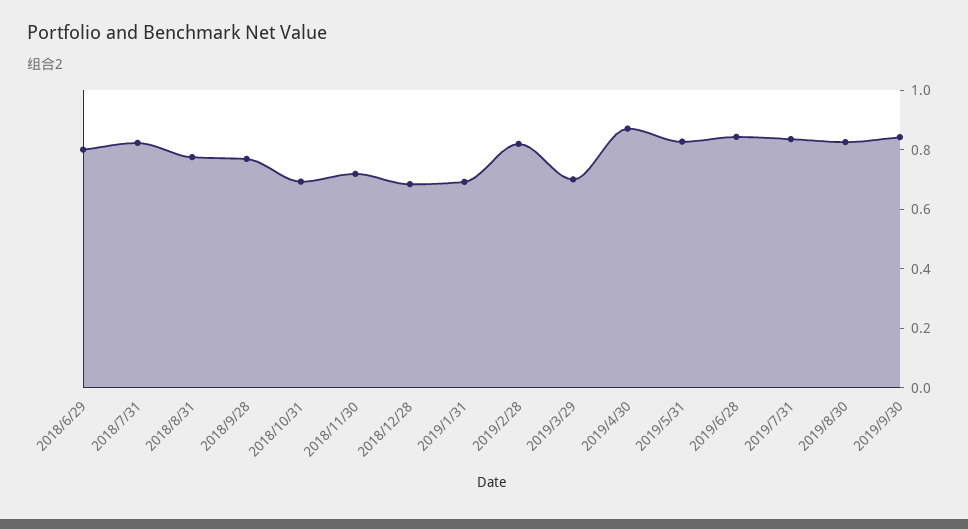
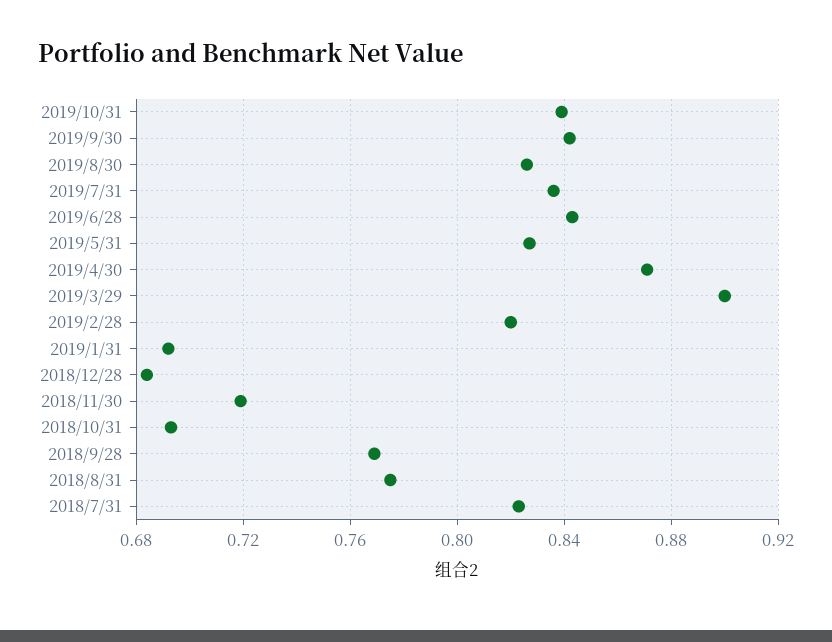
2018/6/29: 0.8 -> none
2019/3/29: 0.7 -> 0.9
2019/10/31: none -> 0.84

